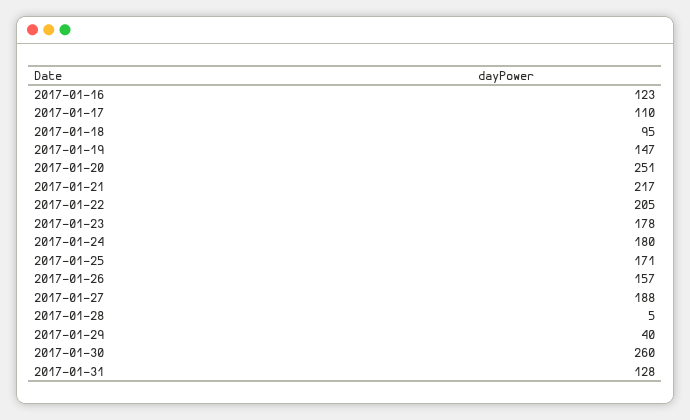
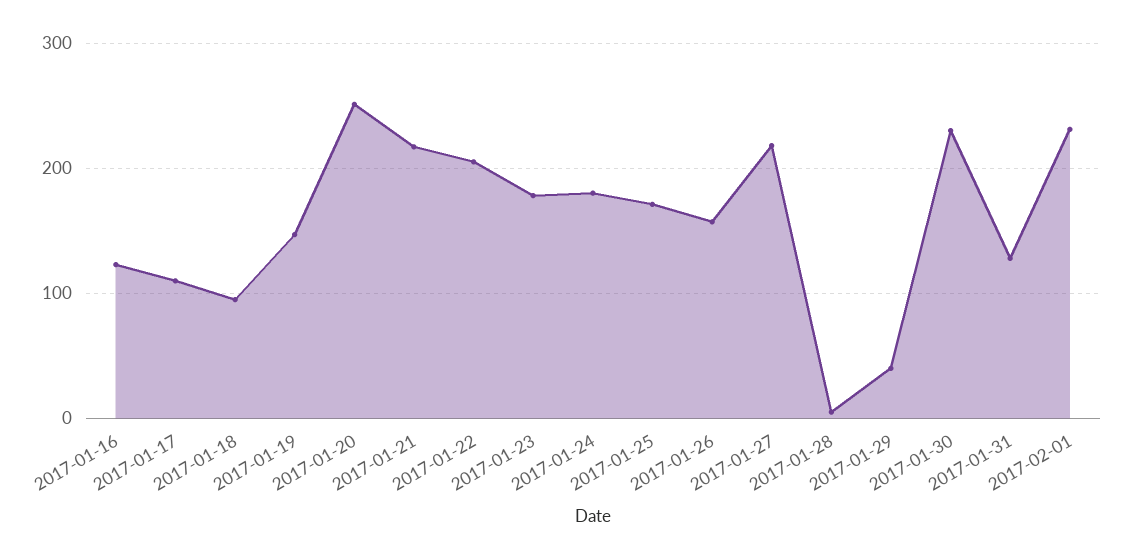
2017-01-27: 188 -> 220
2017-01-30: 260 -> 230
2017-02-01: none -> 230

